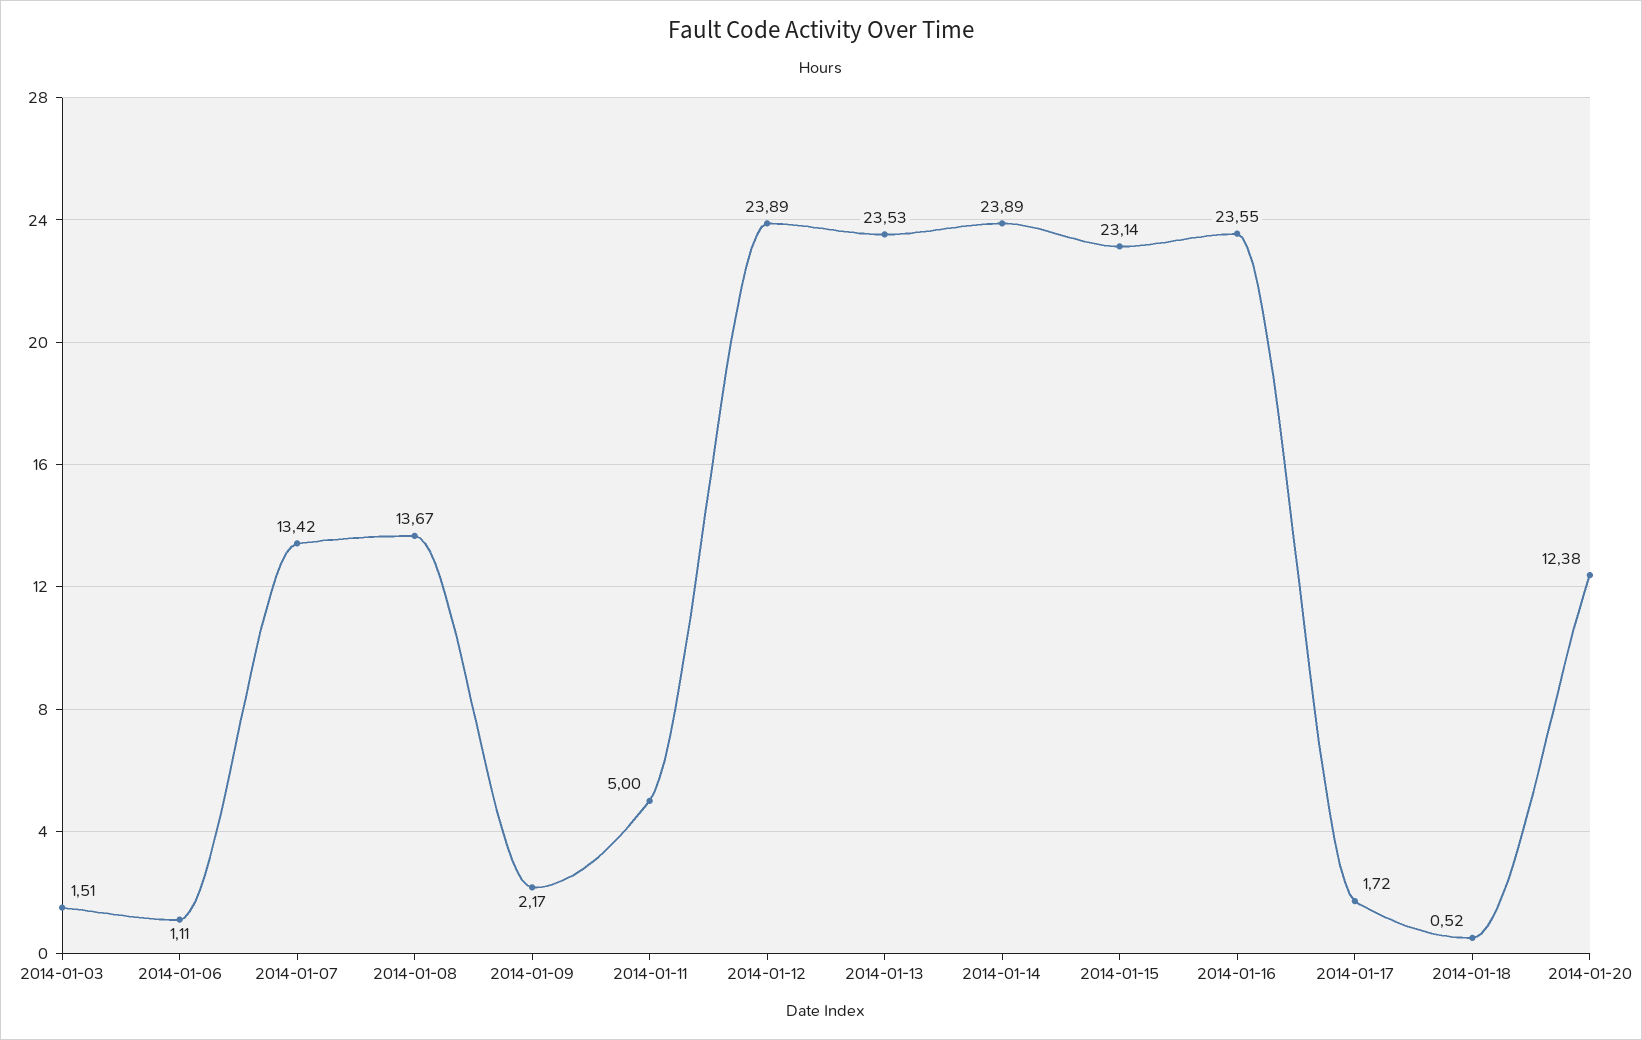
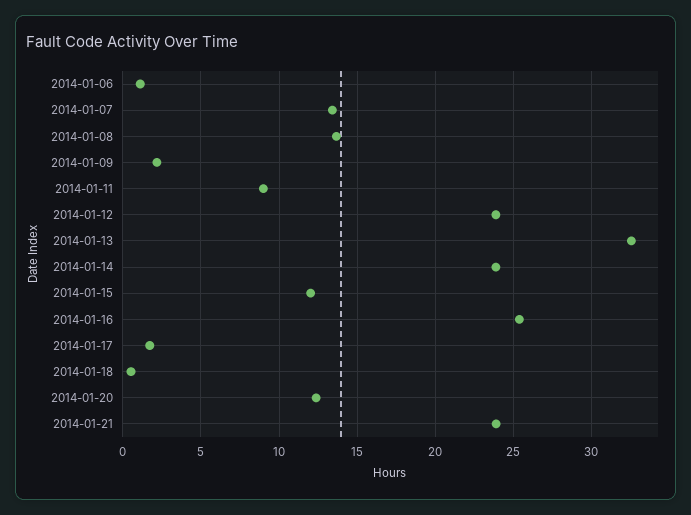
2014-01-03: 1.51 -> none
2014-01-11: 5 -> 9
2014-01-13: 23.53 -> 32.5
2014-01-15: 23.14 -> 12
2014-01-16: 23.55 -> 25.5
2014-01-21: none -> 24

